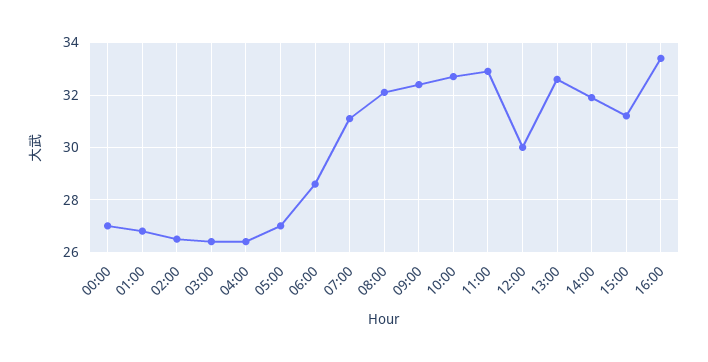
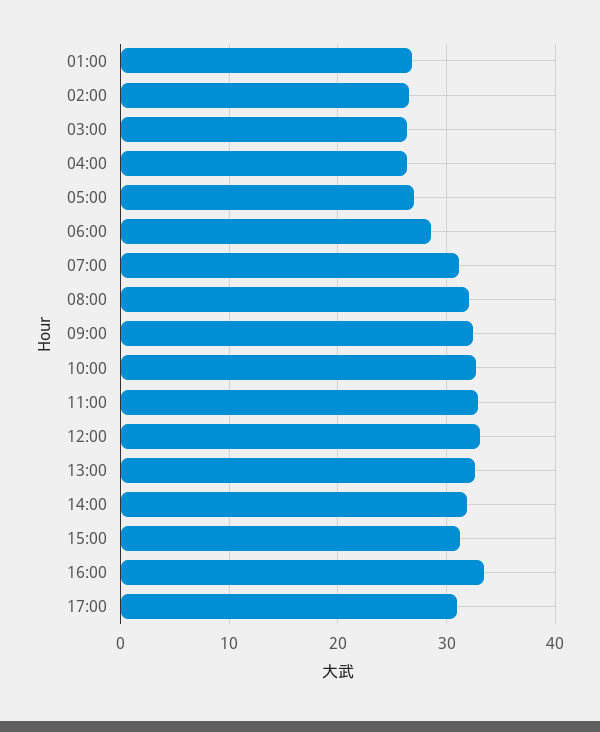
00:00: 27 -> none
12:00: 30 -> 33
17:00: none -> 31

